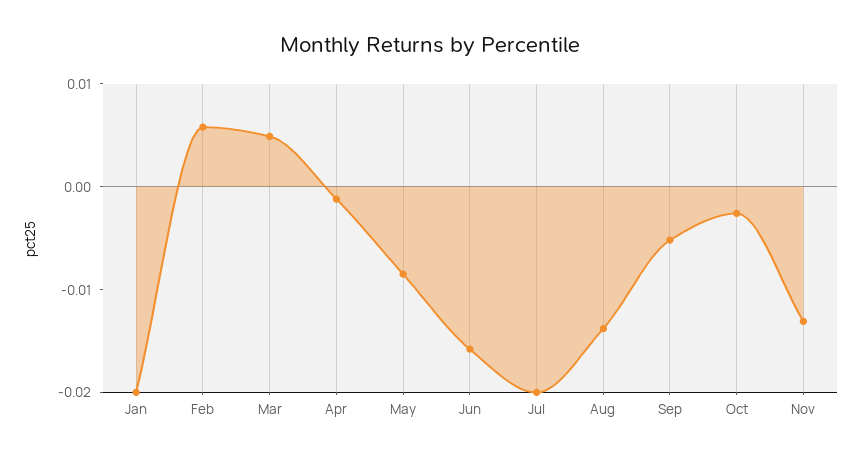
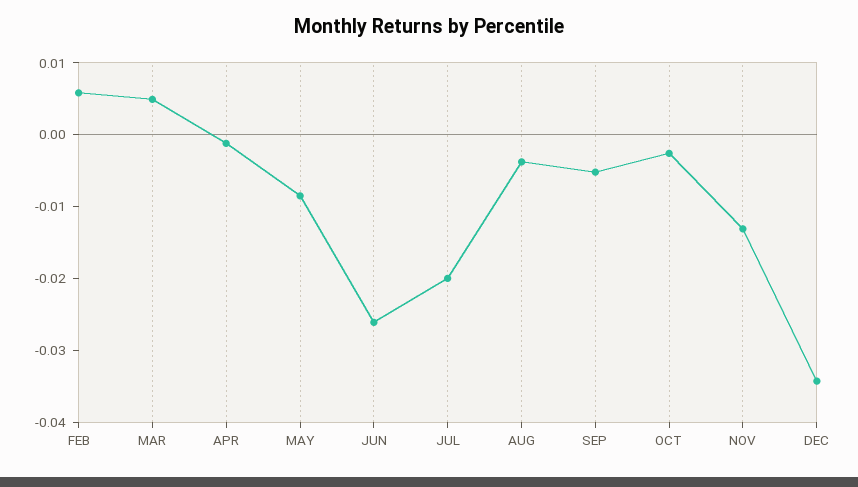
Jan: -0.02 -> none
Jun: -0.016 -> -0.026
Aug: -0.014 -> -0.004
DEC: none -> -0.034

